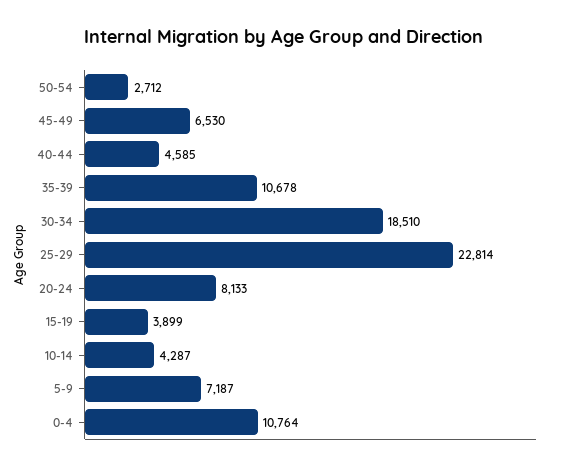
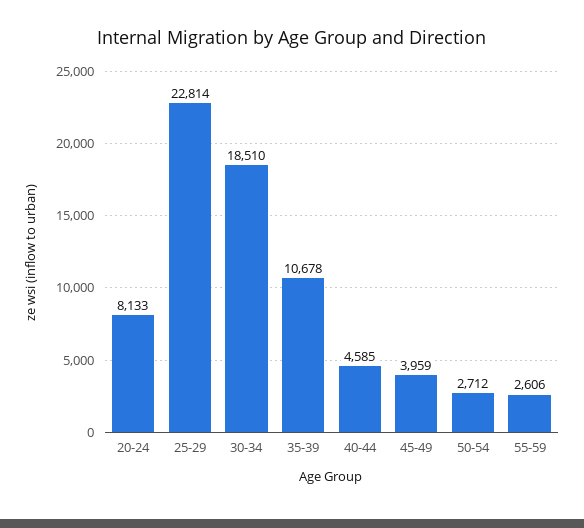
45-49: 6530 -> 3959
15-19: 3899 -> none
10-14: 4287 -> none
5-9: 7187 -> none
0-4: 10764 -> none
55-59: none -> 2606

